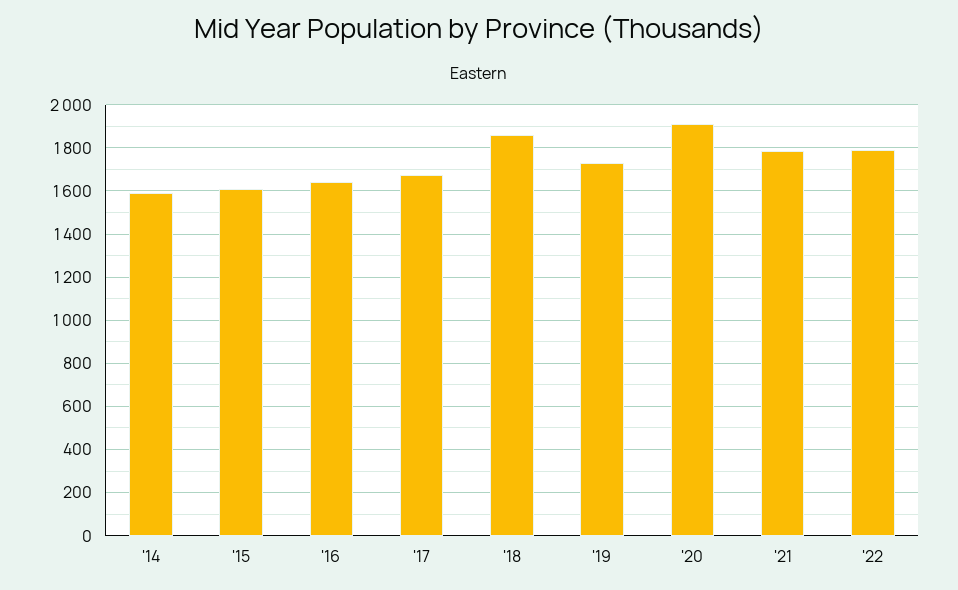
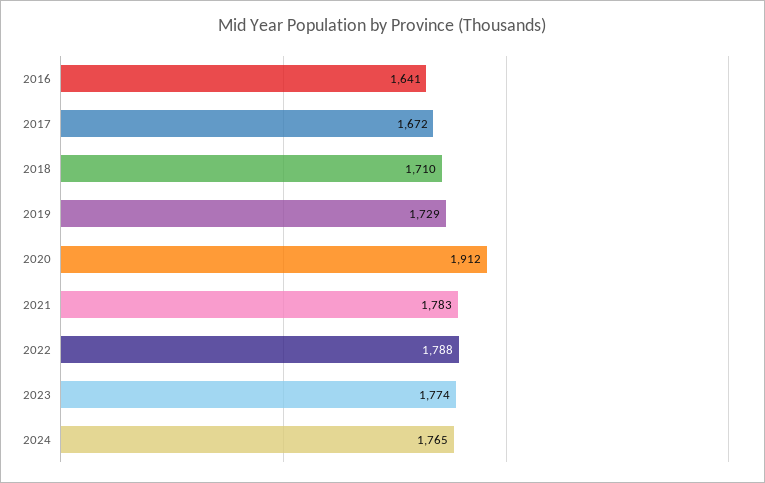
'14: 1600 -> none
'15: 1600 -> none
'18: 1850 -> 1710
2023: none -> 1774
2024: none -> 1765

